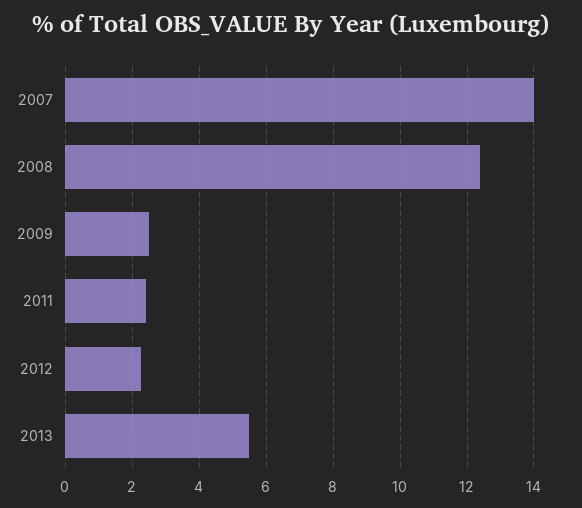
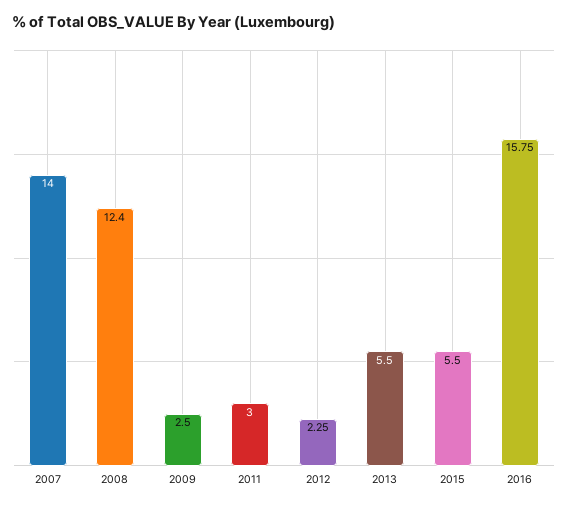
2011: 2.4 -> 3
2015: none -> 5.5
2016: none -> 15.75

